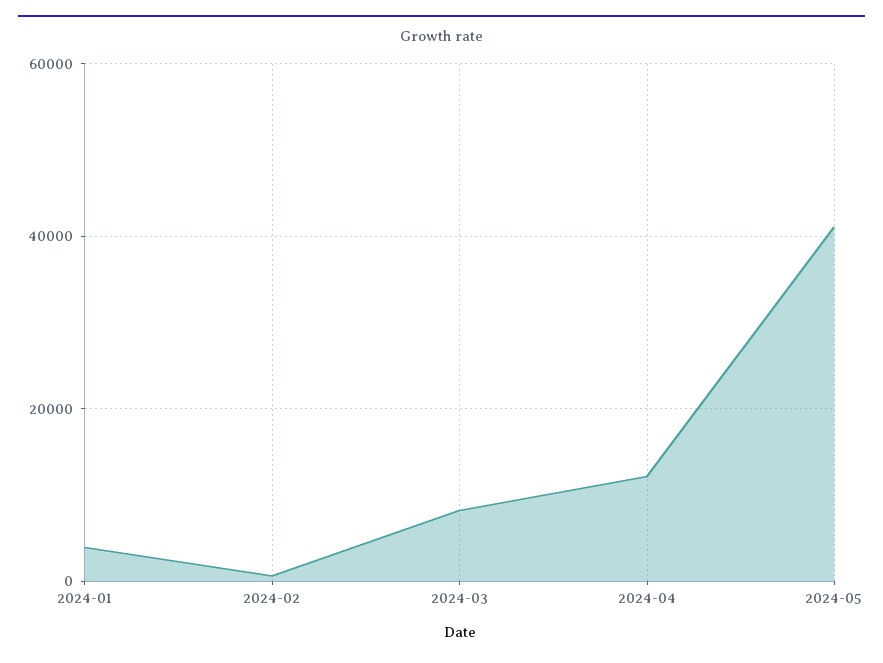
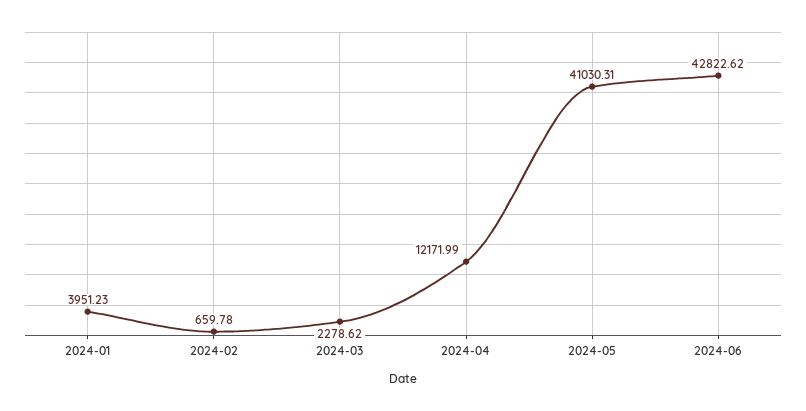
2024-03: 8000 -> 2278.62
2024-06: none -> 42822.62

